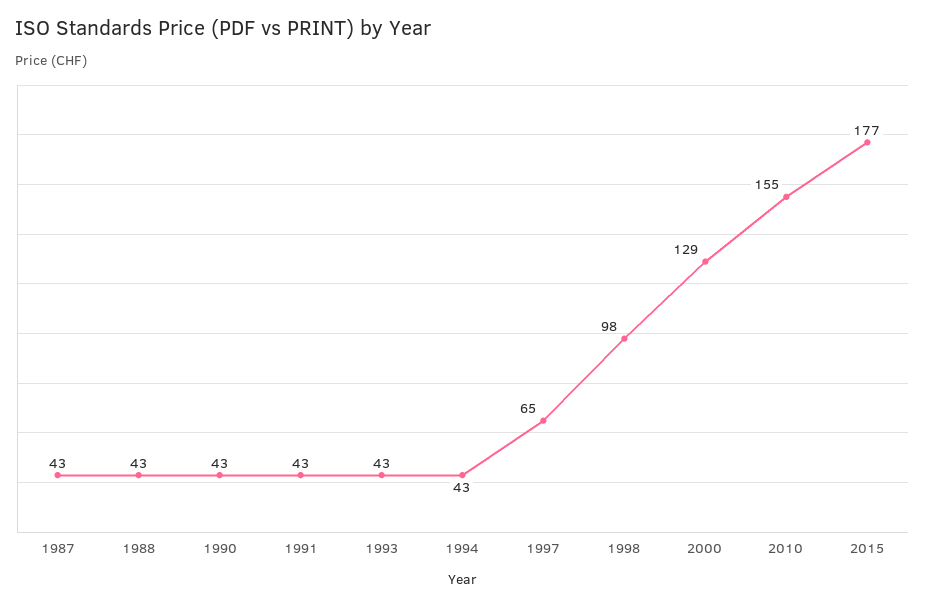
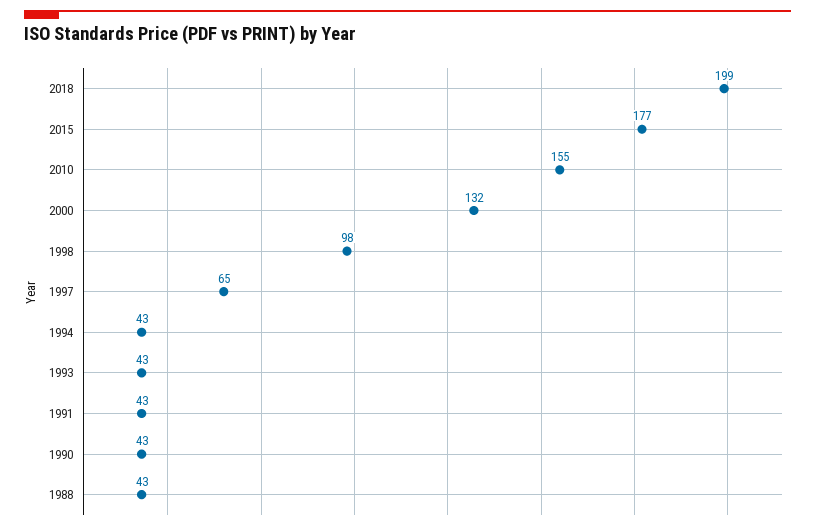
1987: 43 -> none
2000: 129 -> 132
2018: none -> 199

